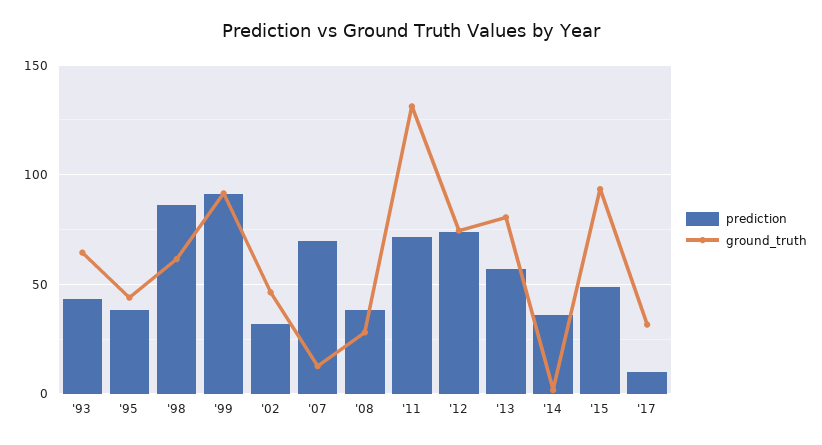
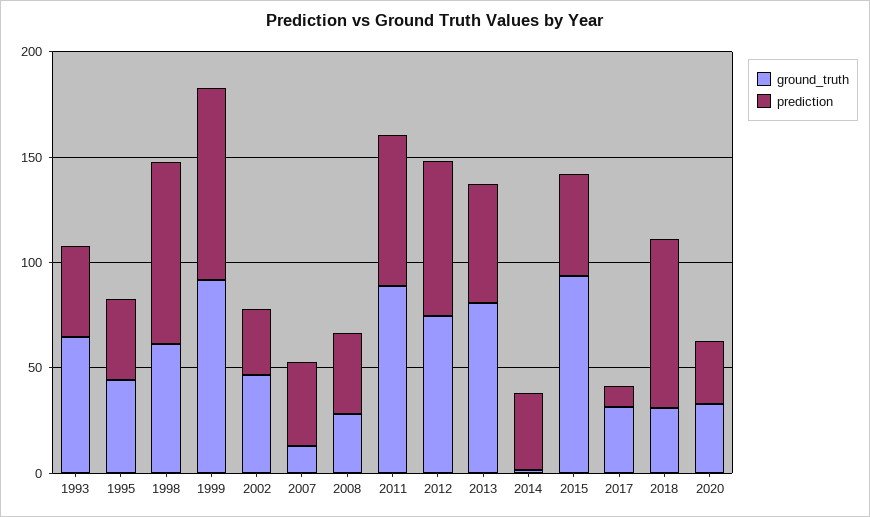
prediction, '07: 70 -> 40
ground_truth, '11: 130 -> 90
ground_truth, 2018: none -> 30
prediction, 2018: none -> 80
ground_truth, 2020: none -> 30
prediction, 2020: none -> 30

